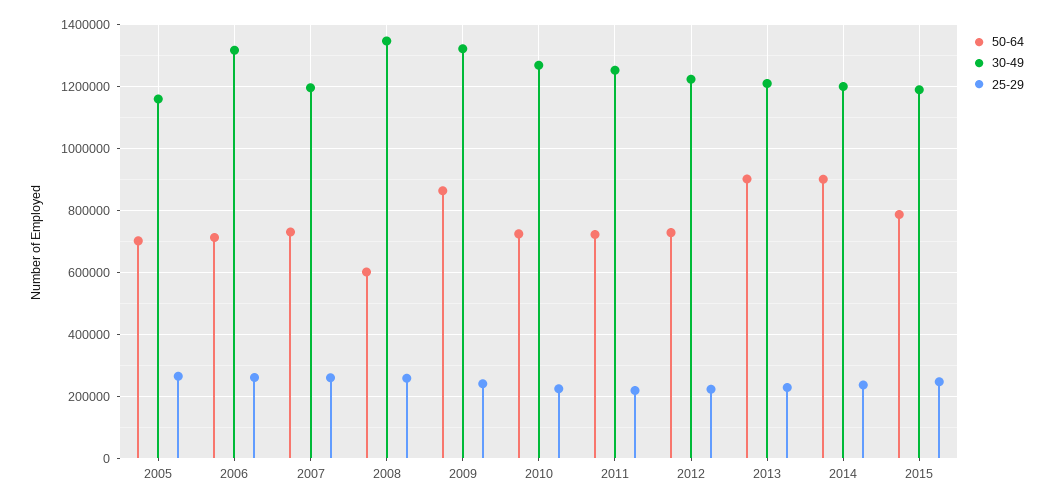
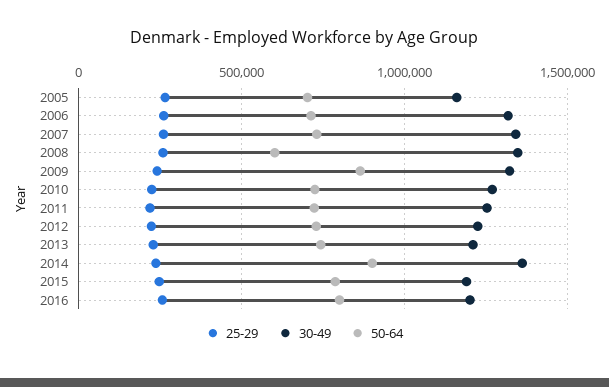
30-49, 2007: 1200000 -> 1350000
50-64, 2013: 900000 -> 750000
30-49, 2014: 1200000 -> 1350000
25-29, 2016: none -> 250000
30-49, 2016: none -> 1200000
50-64, 2016: none -> 800000

